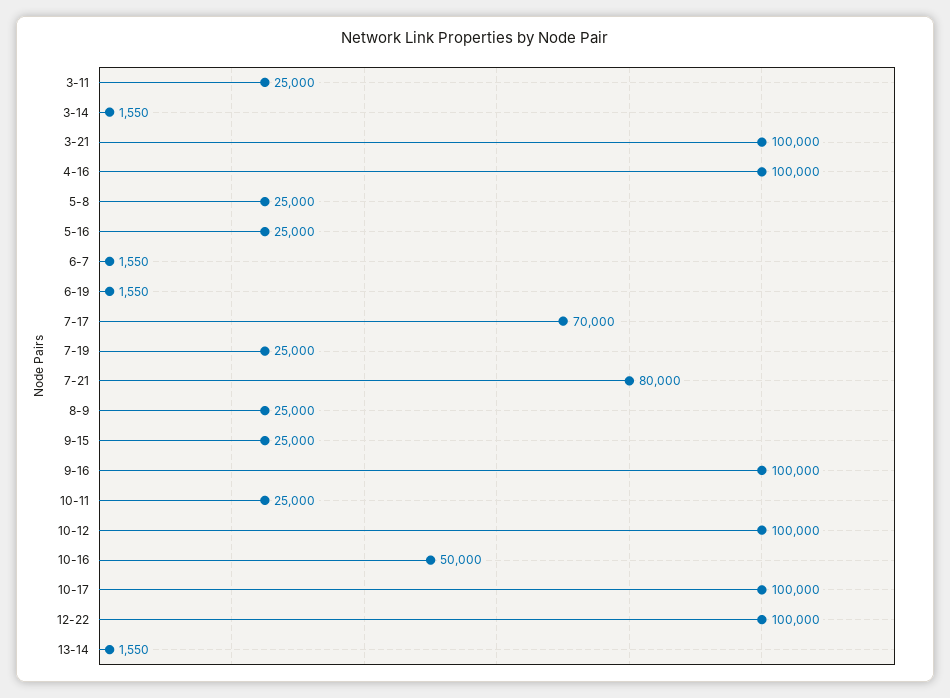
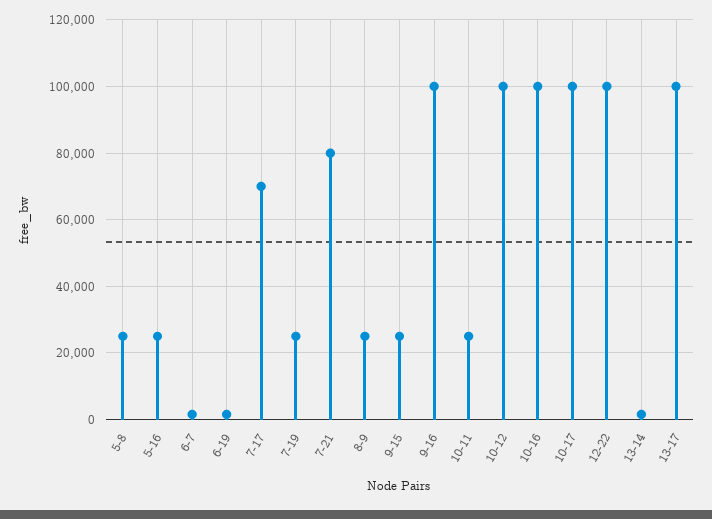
3-11: 25000 -> none
3-14: 1550 -> none
3-21: 100000 -> none
4-16: 100000 -> none
10-16: 50000 -> 100000
13-17: none -> 100000

